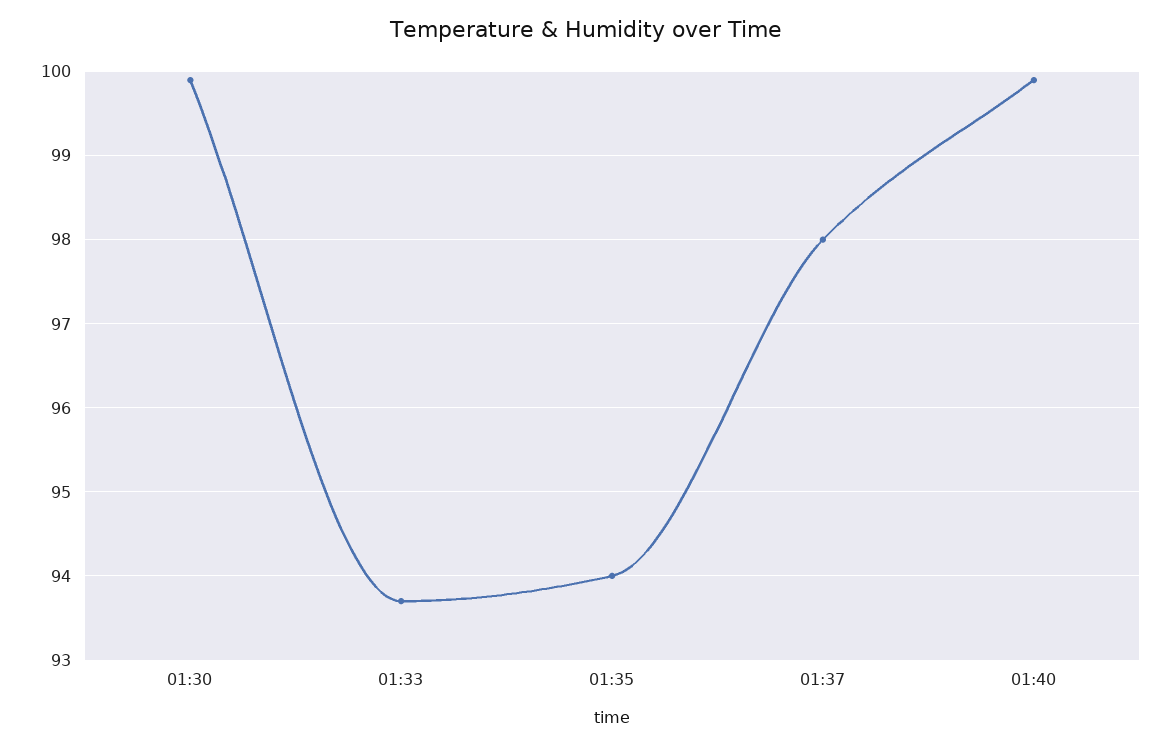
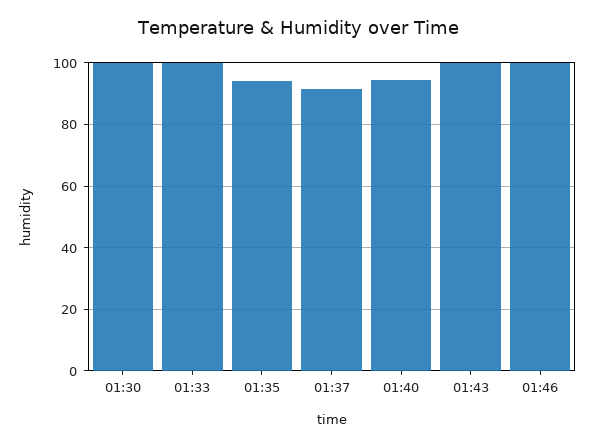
01:33: 93.7 -> 100
01:37: 98 -> 92
01:40: 99.9 -> 94
01:43: none -> 100
01:46: none -> 100

